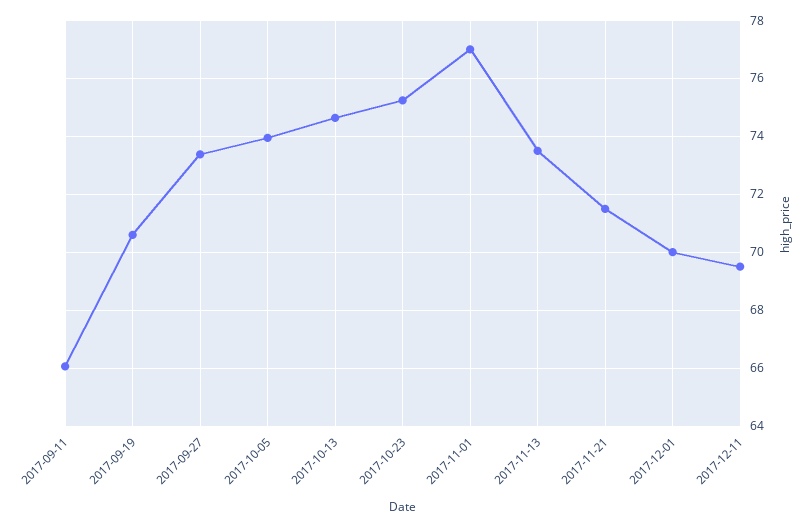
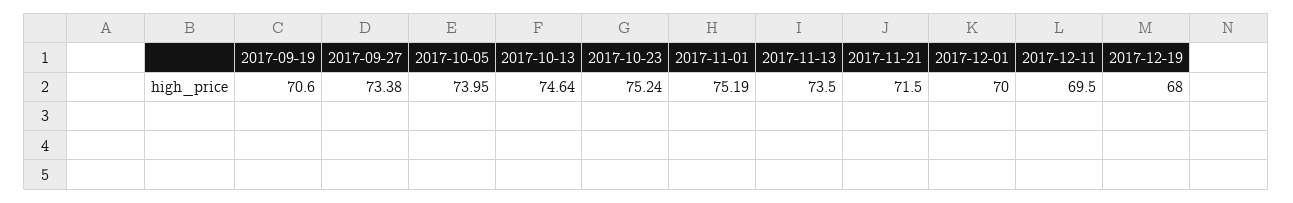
2017-09-11: 66 -> none
2017-11-01: 77 -> 75.19
2017-12-19: none -> 68

